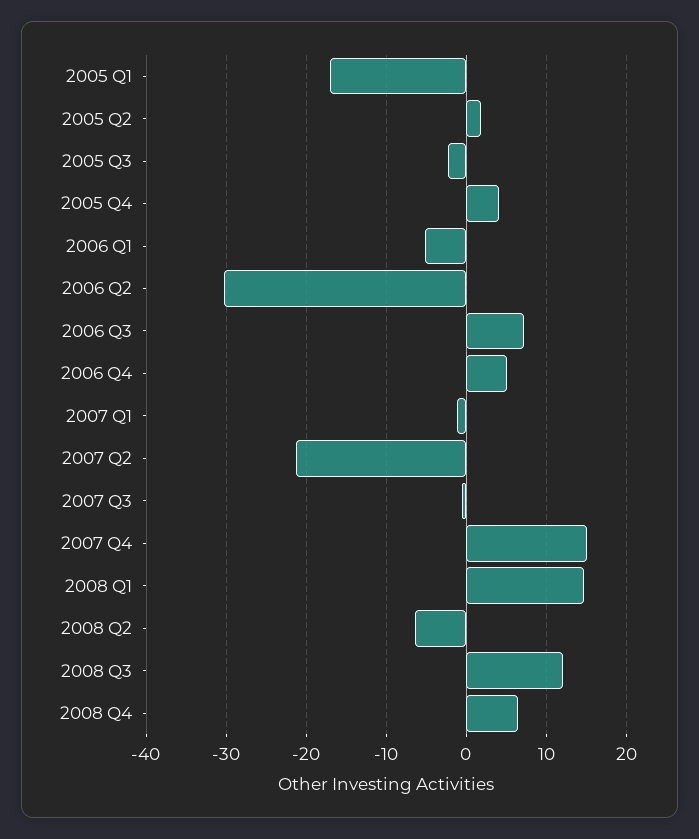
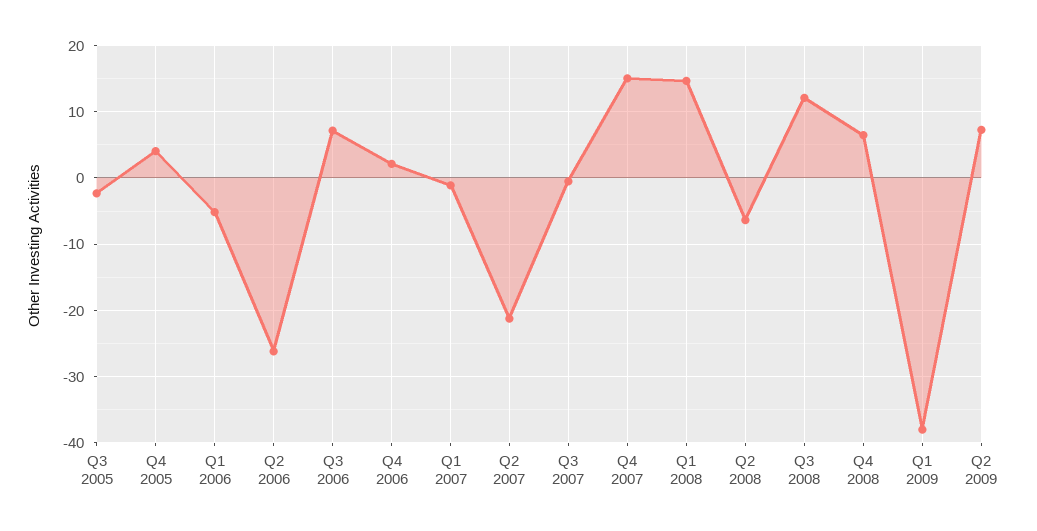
2005 Q1: -17 -> none
2005 Q2: 2 -> none
2006 Q2: -30 -> -26
2006 Q4: 5 -> 2
Q1 2009: none -> -38
Q2 2009: none -> 7

